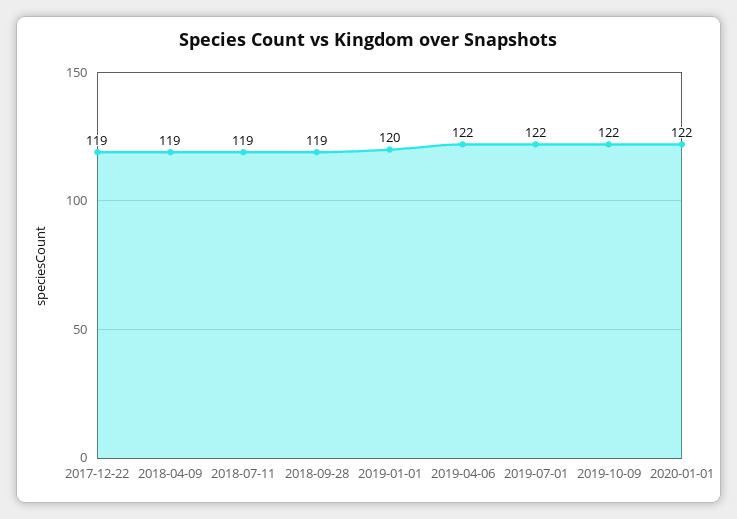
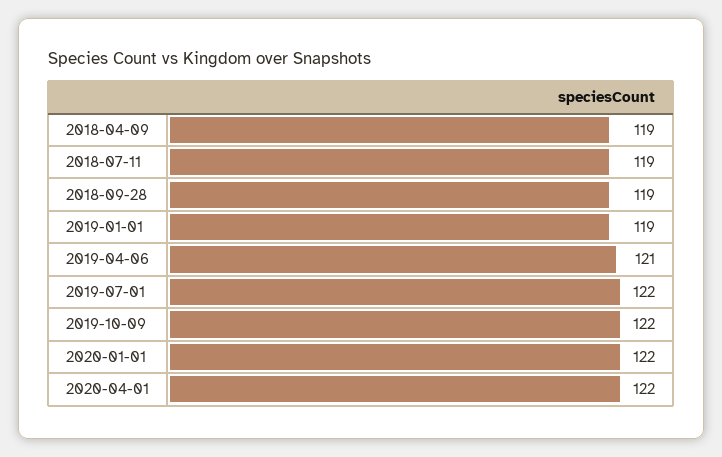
2017-12-22: 119 -> none
2019-01-01: 120 -> 119
2019-04-06: 122 -> 121
2020-04-01: none -> 122

